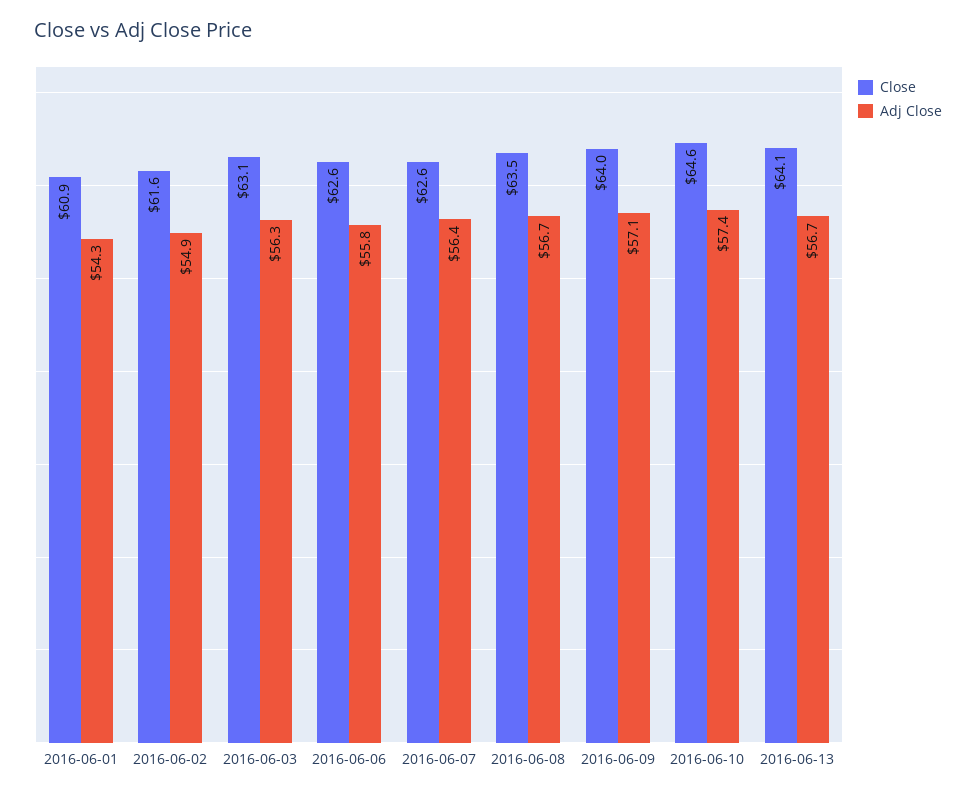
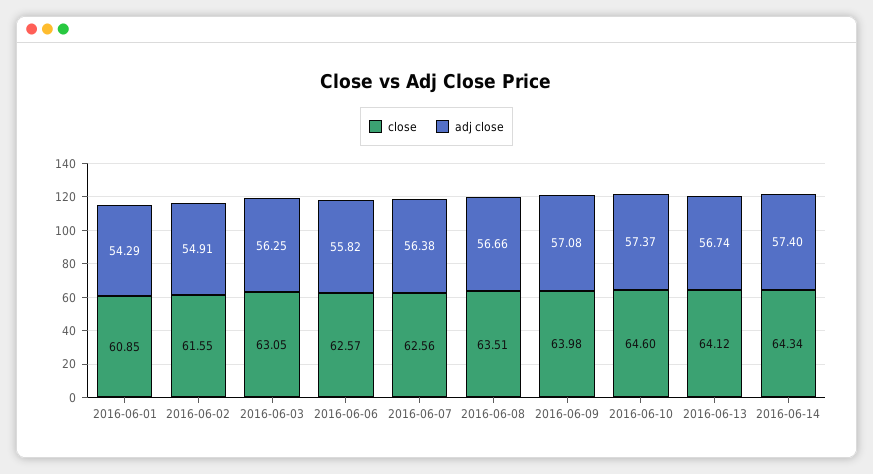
Close, 2016-06-14: none -> 64.34
Adj Close, 2016-06-14: none -> 57.4

